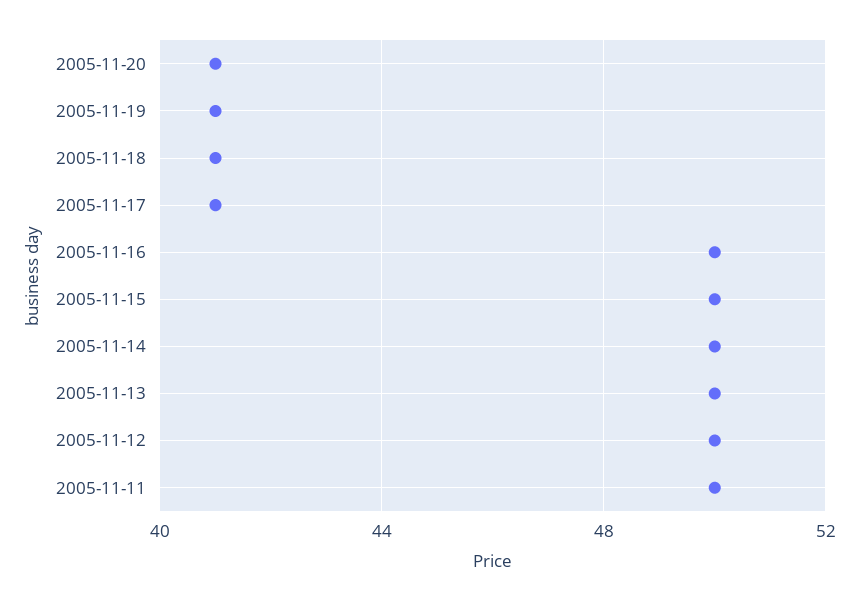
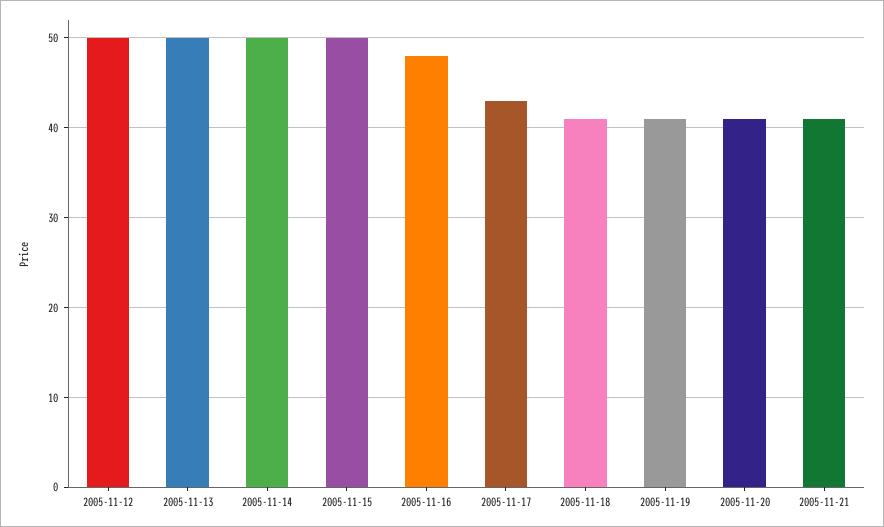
2005-11-17: 41 -> 43
2005-11-16: 50 -> 48
2005-11-11: 50 -> none
2005-11-21: none -> 41

